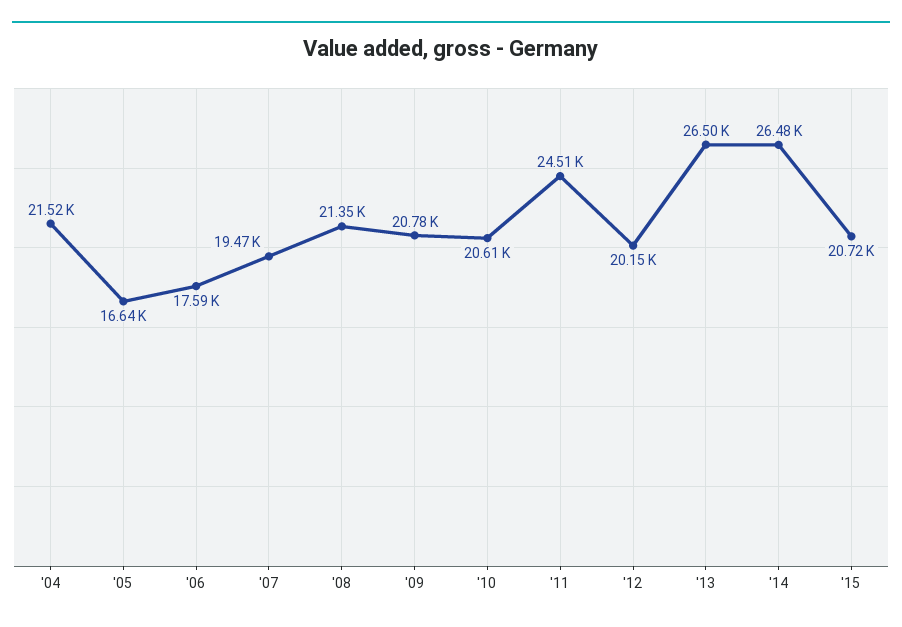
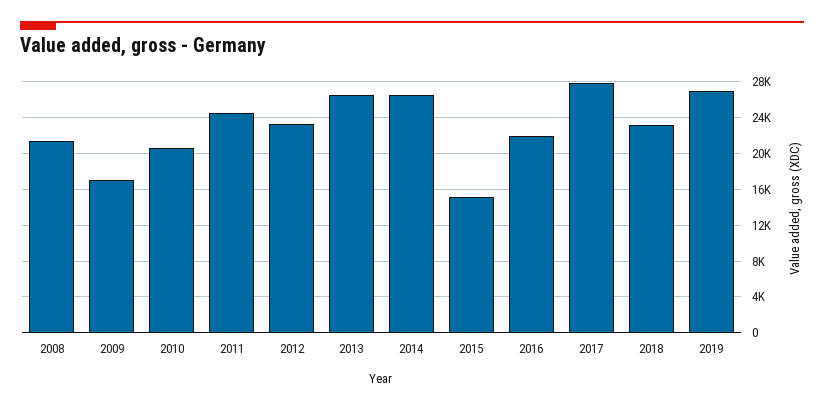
'04: 21520 -> none
'05: 16640 -> none
'06: 17590 -> none
'07: 19470 -> none
'09: 20780 -> 17000
'12: 20150 -> 23000
'15: 20720 -> 15000
2016: none -> 22000
2017: none -> 28000
2018: none -> 23000
2019: none -> 27000

